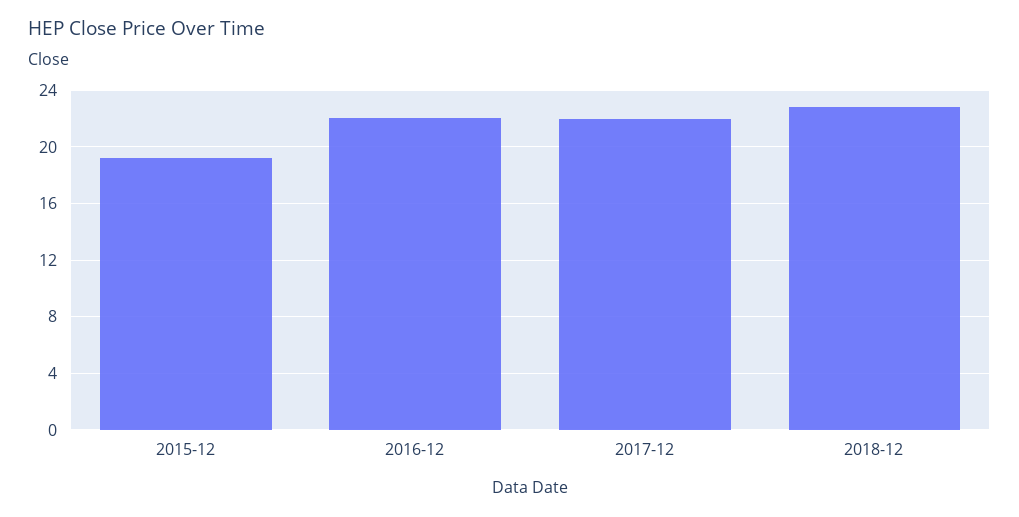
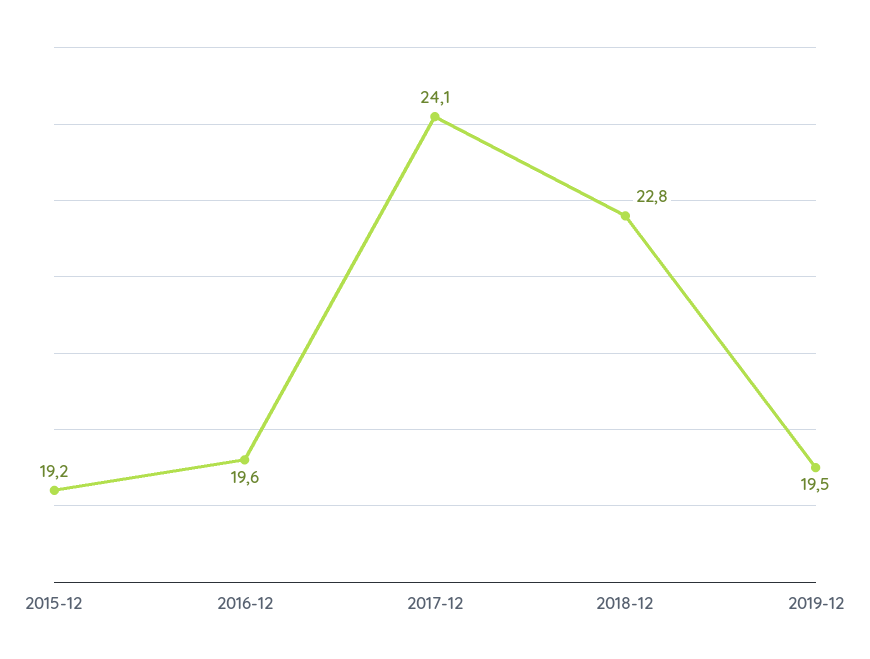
2016-12: 22 -> 19.6
2017-12: 22 -> 24.1
2019-12: none -> 19.5

